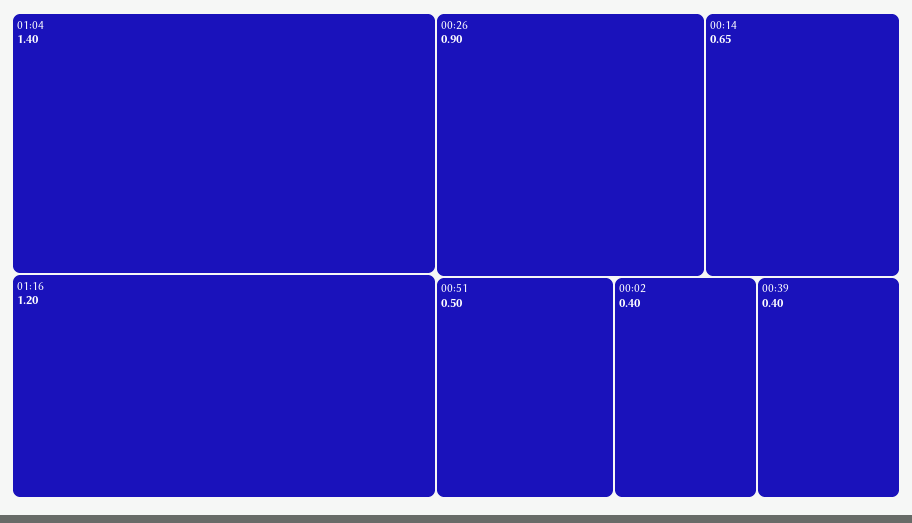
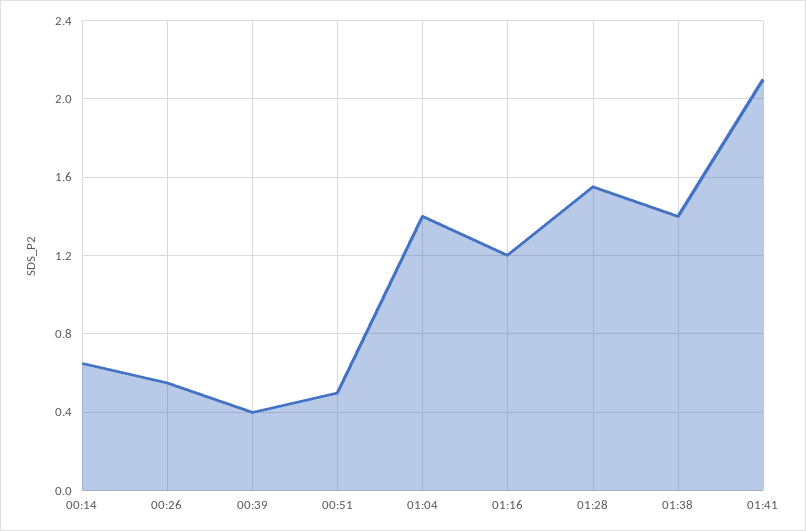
00:26: 0.9 -> 0.55
00:02: 0.4 -> none
01:28: none -> 1.55
01:38: none -> 1.4
01:41: none -> 2.1

